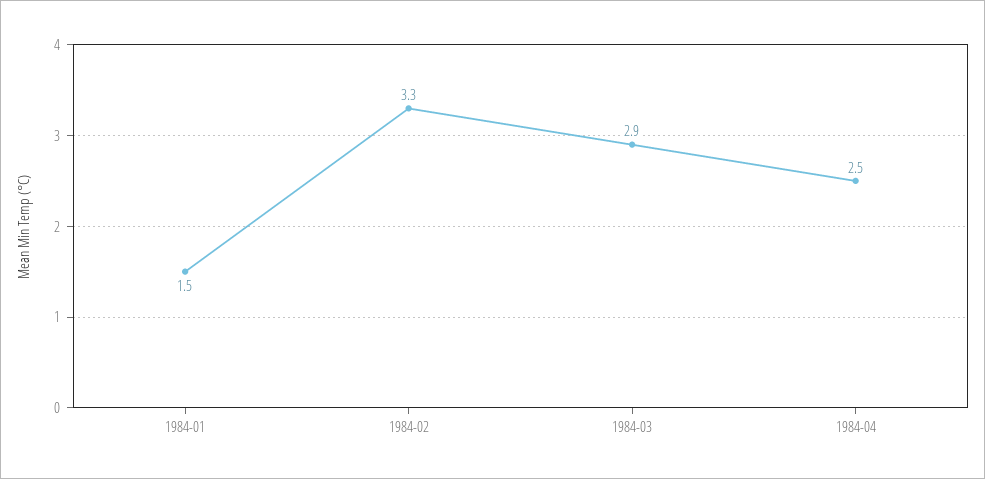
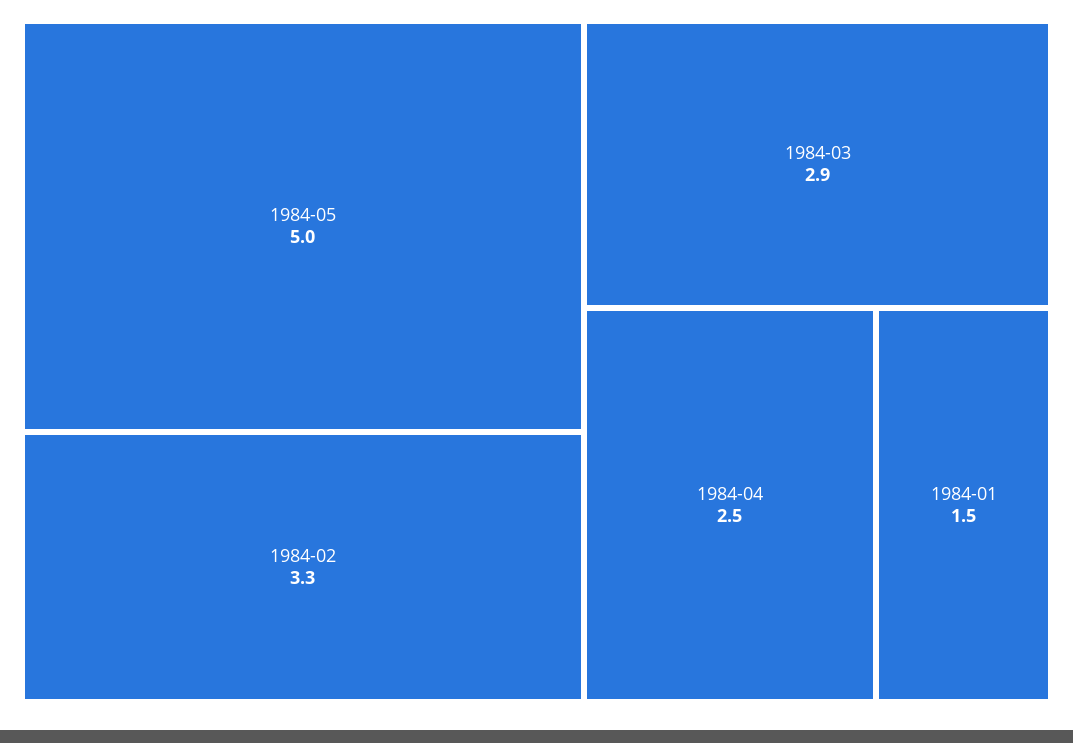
1984-05: none -> 5

